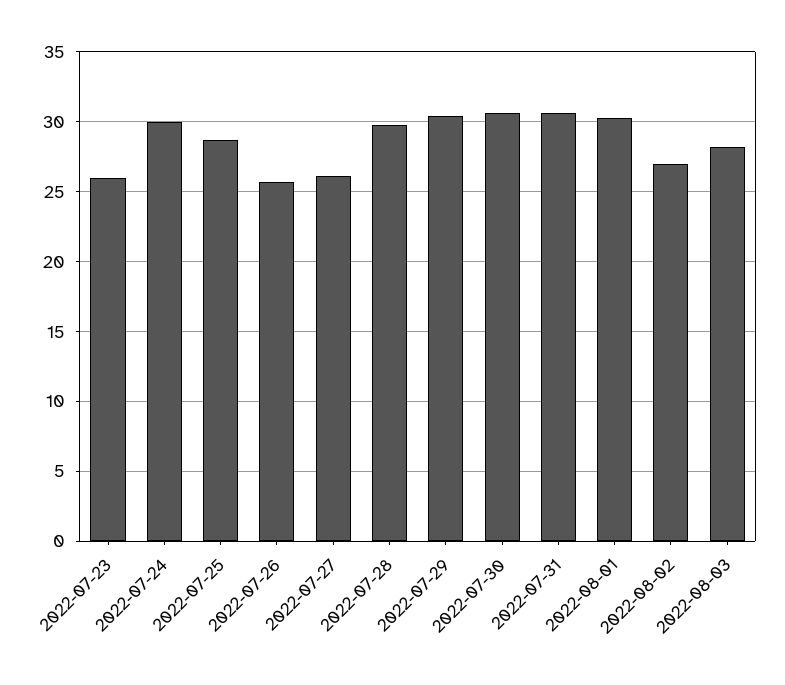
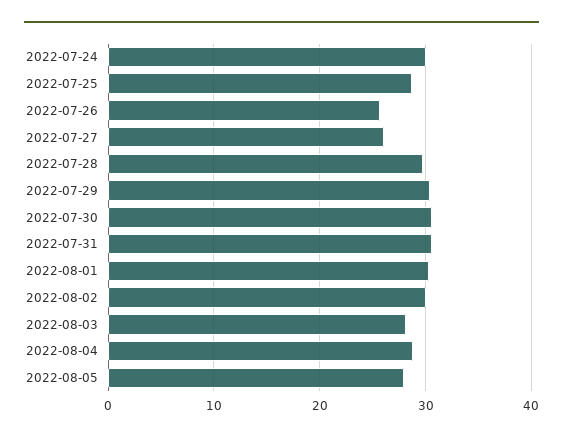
2022-07-23: 26 -> none
2022-08-02: 27 -> 30
2022-08-04: none -> 29
2022-08-05: none -> 28

